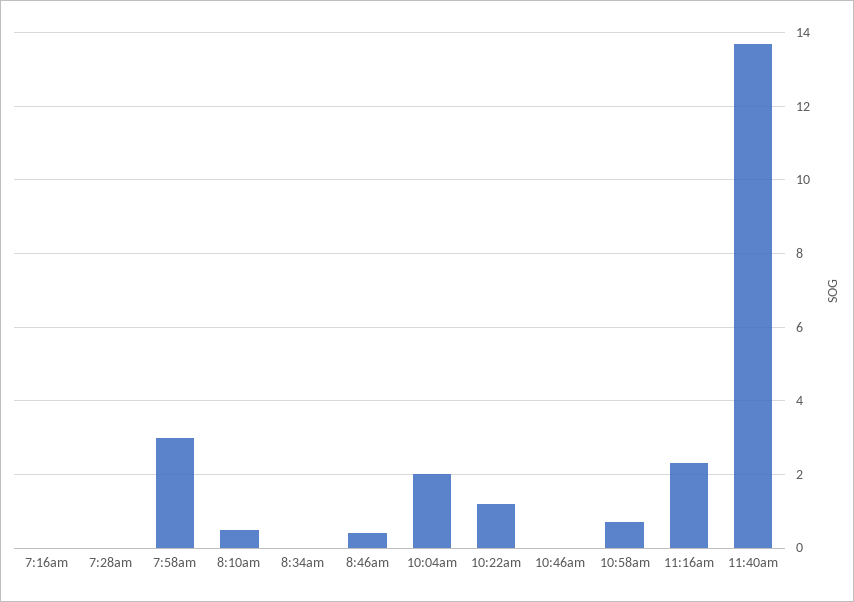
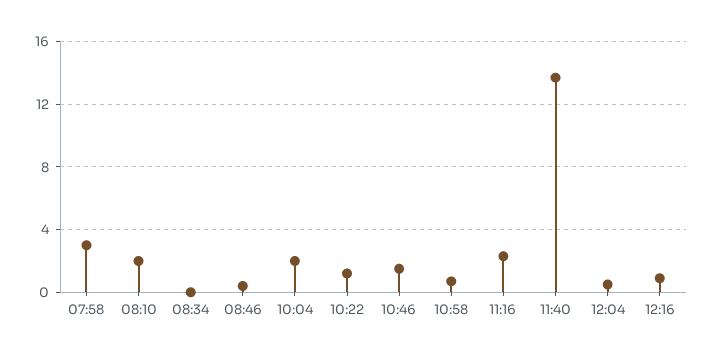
7:16am: 0 -> none
7:28am: 0 -> none
8:10am: 0.5 -> 2
10:46am: 0 -> 1.5
12:04: none -> 0.5
12:16: none -> 1

